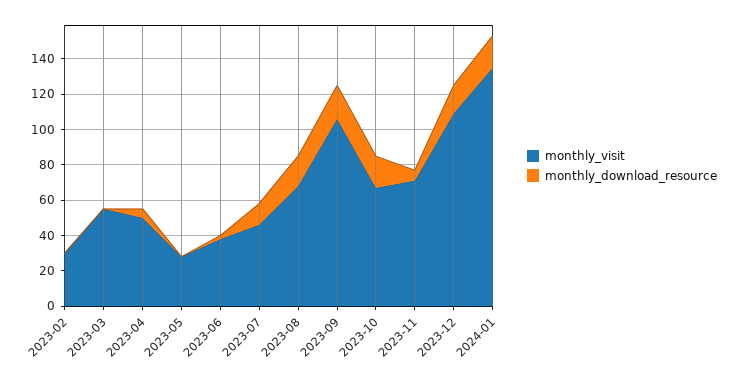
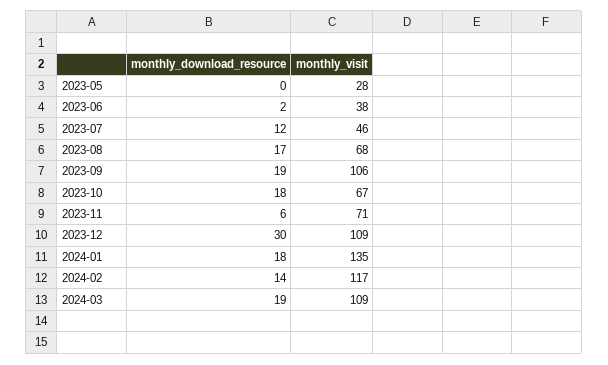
monthly_visit, 2023-02: 30 -> none
monthly_download_resource, 2023-02: 0 -> none
monthly_visit, 2023-03: 55 -> none
monthly_download_resource, 2023-03: 0 -> none
monthly_visit, 2023-04: 50 -> none
monthly_download_resource, 2023-04: 5 -> none
monthly_download_resource, 2023-12: 15 -> 30
monthly_download_resource, 2024-02: none -> 14
monthly_visit, 2024-02: none -> 117
monthly_download_resource, 2024-03: none -> 19
monthly_visit, 2024-03: none -> 109

